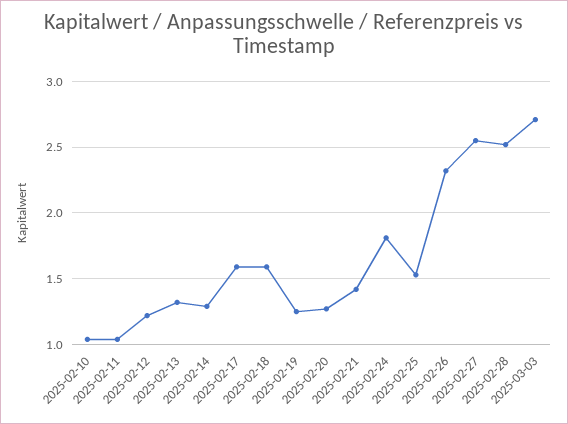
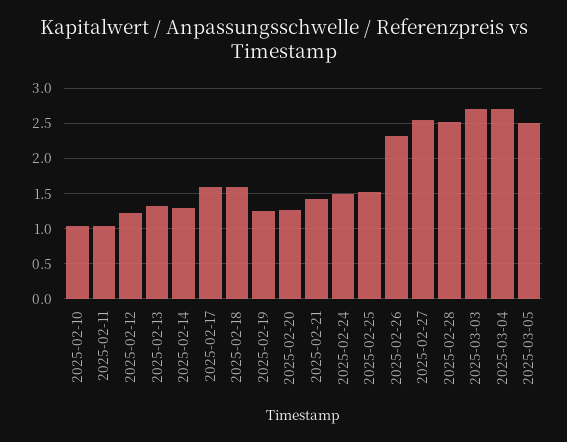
2025-02-24: 1.8 -> 1.5
2025-03-04: none -> 2.7
2025-03-05: none -> 2.5

